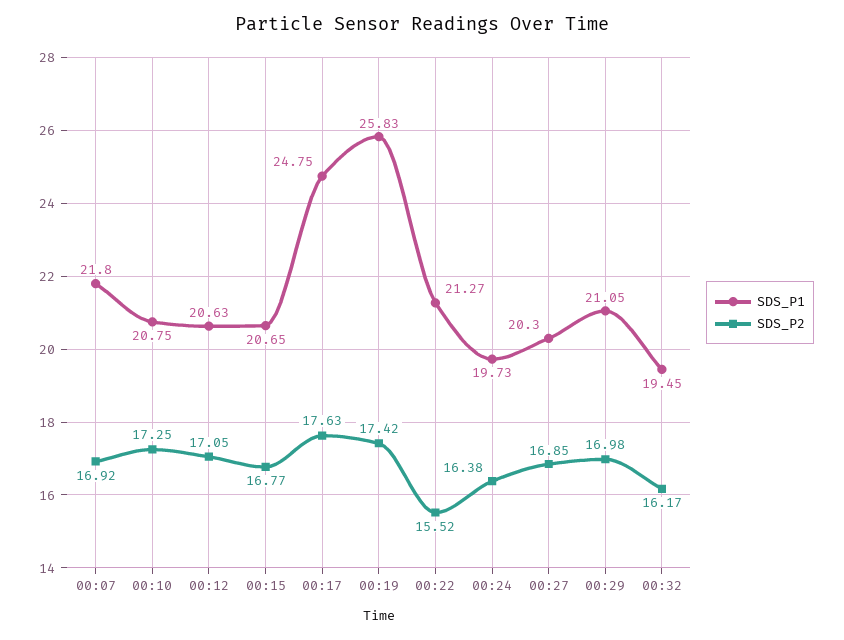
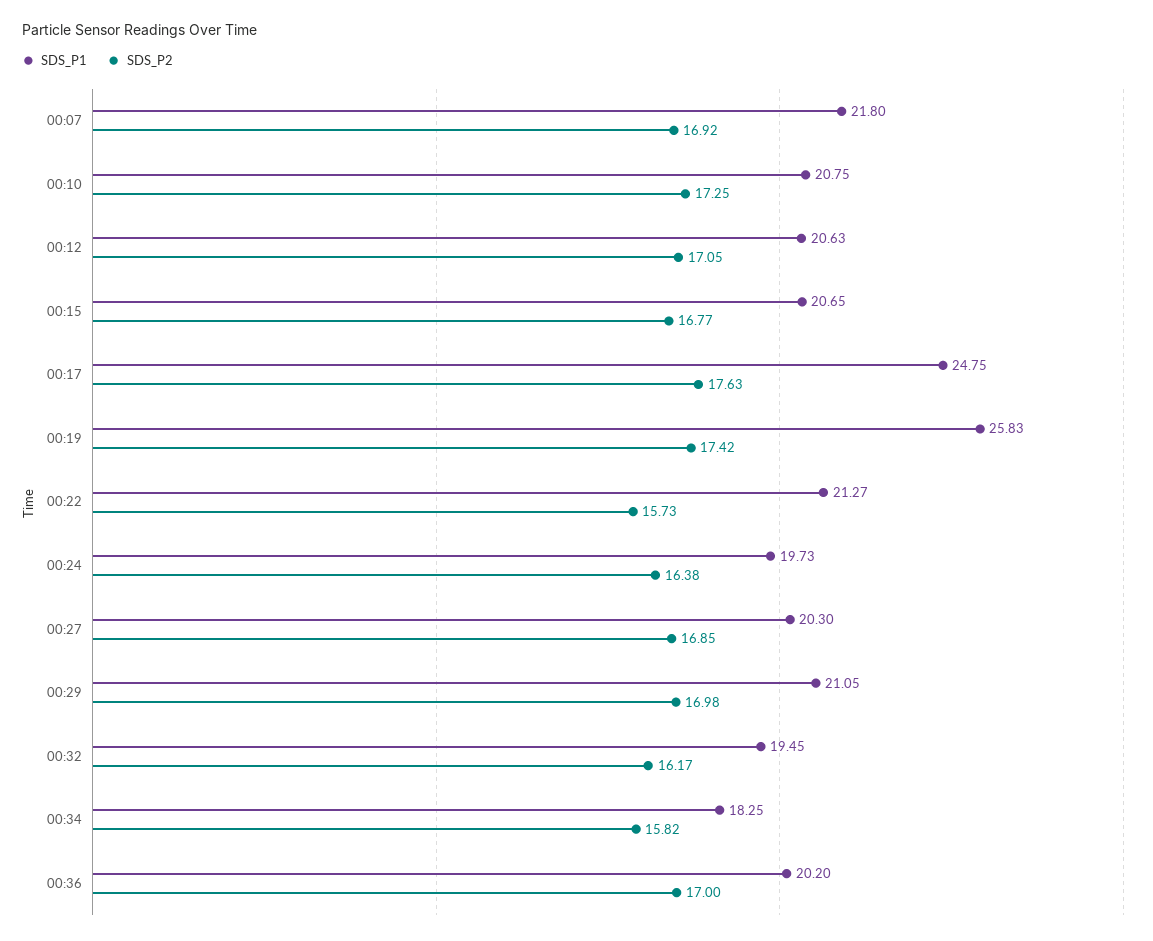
SDS_P2, 00:22: 15.52 -> 15.73
SDS_P1, 00:34: none -> 18.25
SDS_P2, 00:34: none -> 15.82
SDS_P1, 00:36: none -> 20.2
SDS_P2, 00:36: none -> 17

